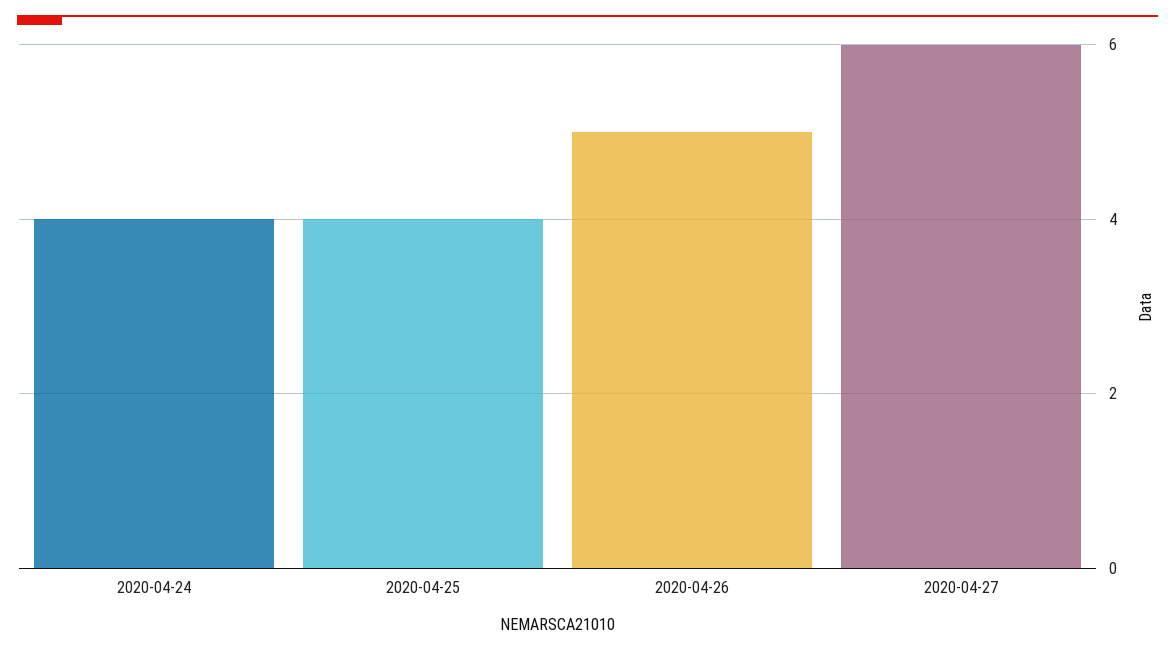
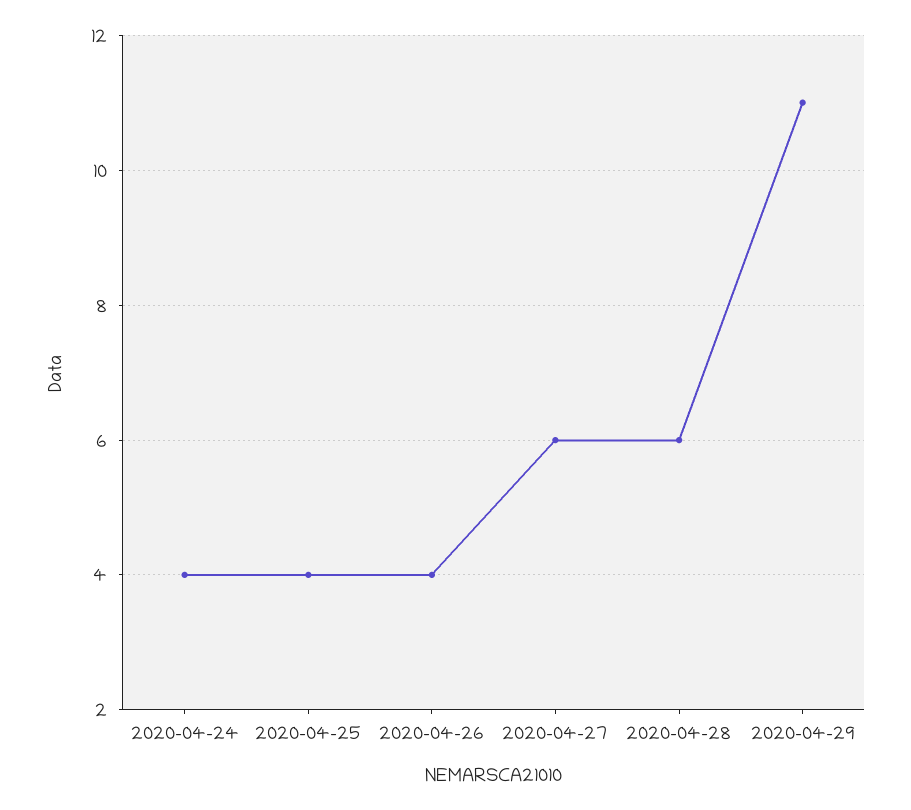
2020-04-26: 5 -> 4
2020-04-28: none -> 6
2020-04-29: none -> 11

